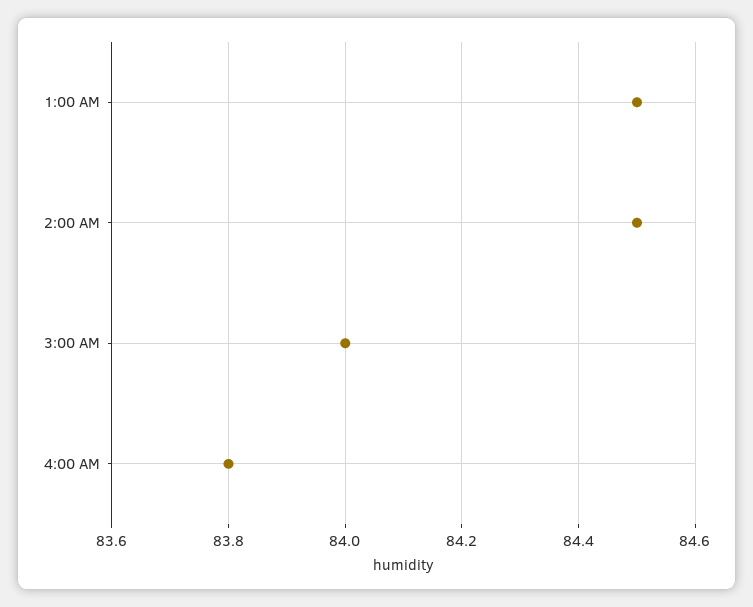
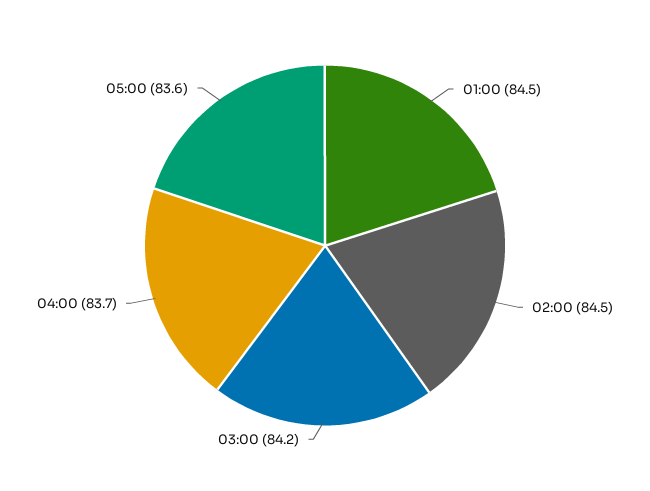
3:00 AM: 84 -> 84.2
4:00 AM: 83.8 -> 83.7
05:00: none -> 83.6

